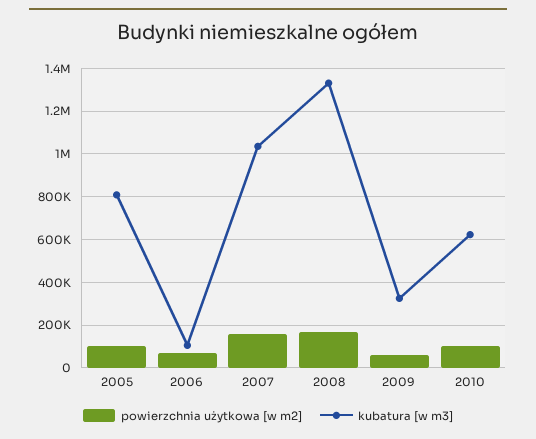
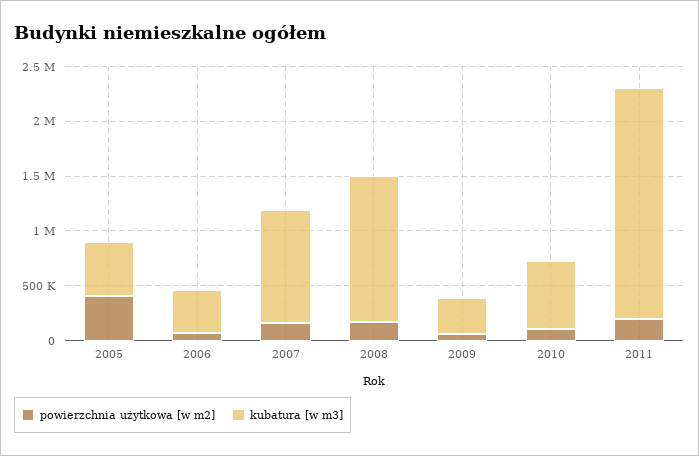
powierzchnia użytkowa [w m2], 2005: 100000 -> 400000
kubatura [w m3], 2005: 800000 -> 500000
kubatura [w m3], 2006: 100000 -> 400000
powierzchnia użytkowa [w m2], 2011: none -> 200000
kubatura [w m3], 2011: none -> 2100000

